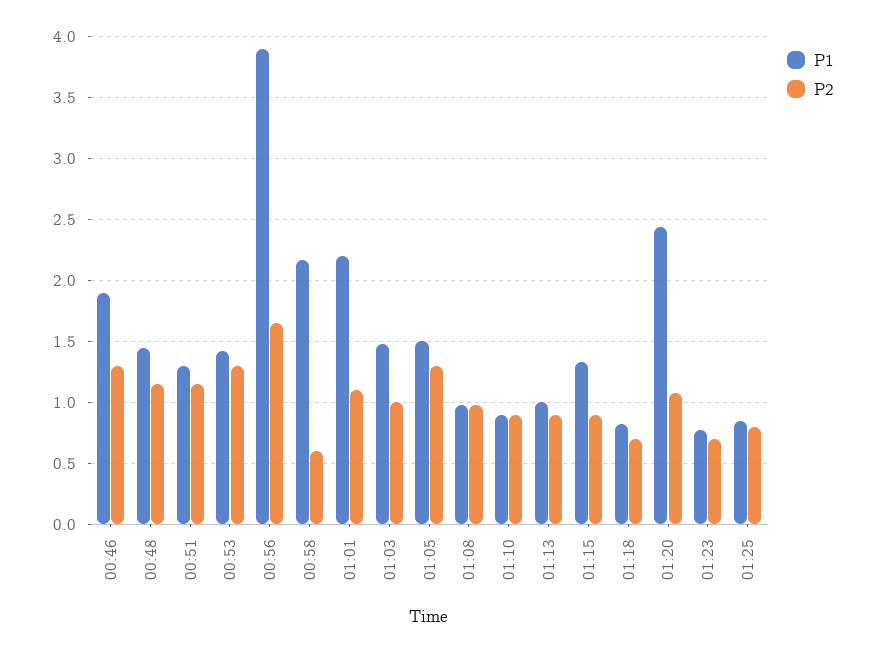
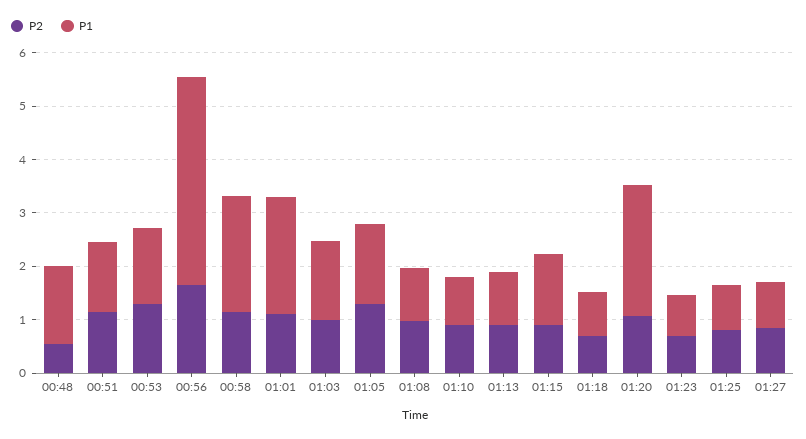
P1, 00:46: 1.9 -> none
P2, 00:46: 1.3 -> none
P2, 00:48: 1.15 -> 0.6
P2, 00:58: 0.6 -> 1.2
P2, 01:27: none -> 0.8
P1, 01:27: none -> 0.8

